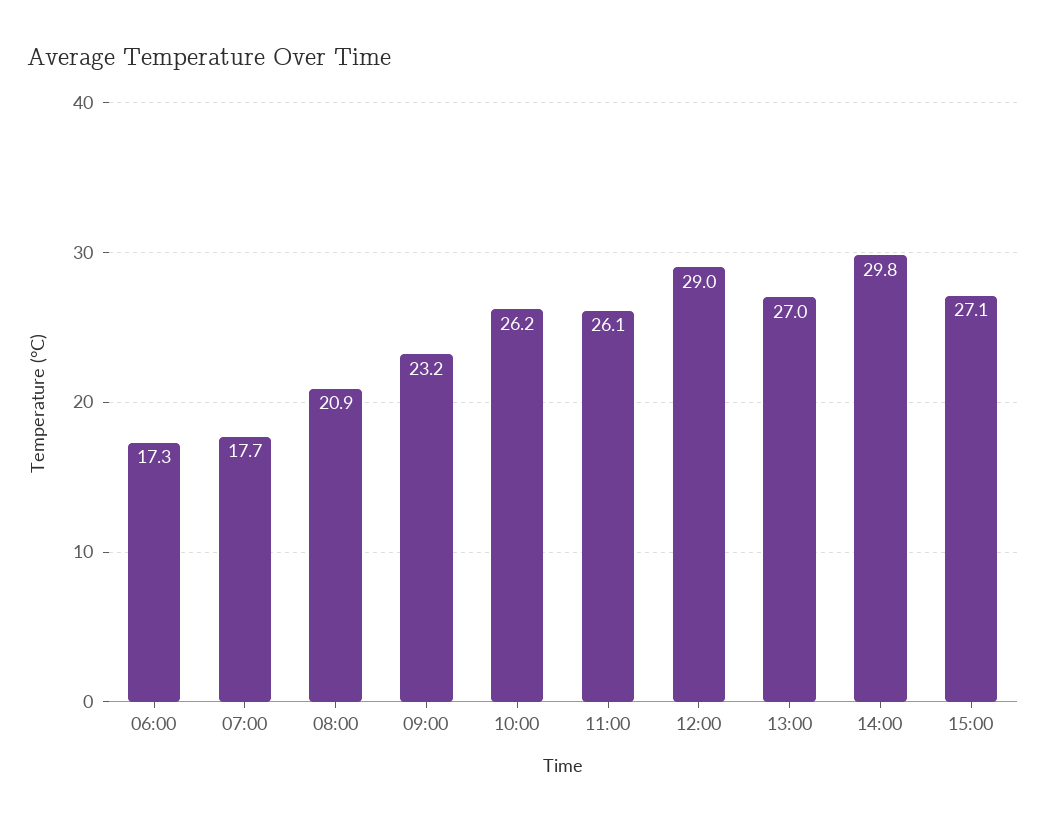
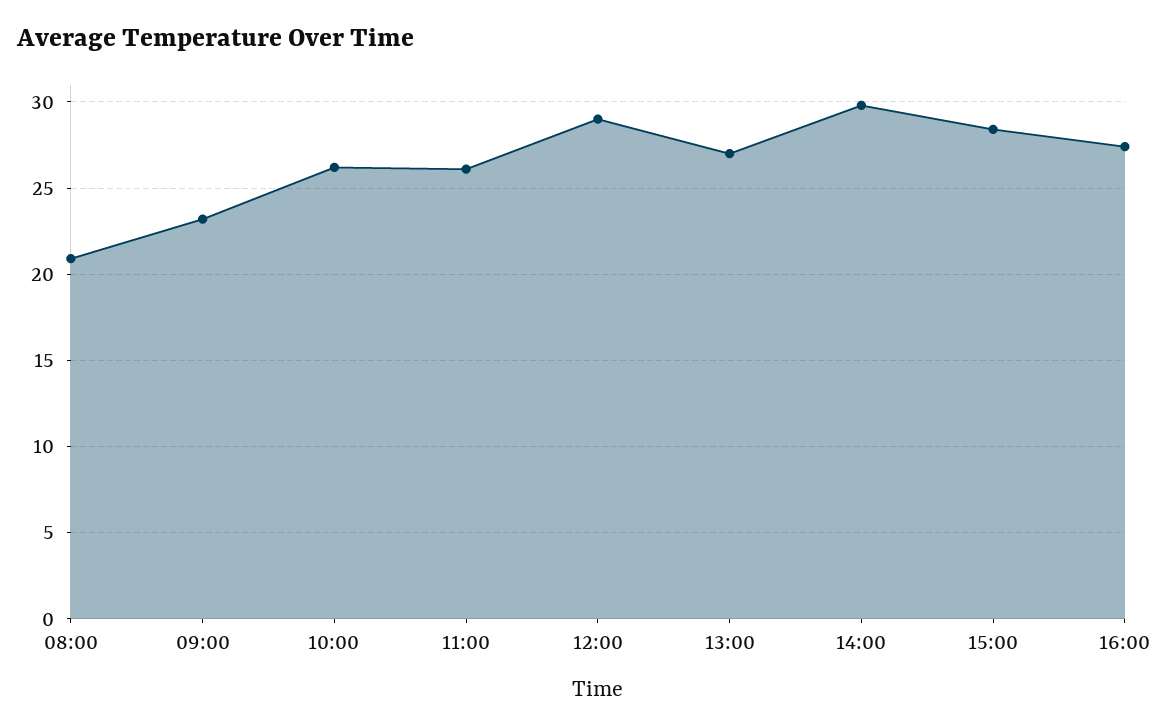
06:00: 17.3 -> none
07:00: 17.7 -> none
15:00: 27.1 -> 28.5
16:00: none -> 27.5

